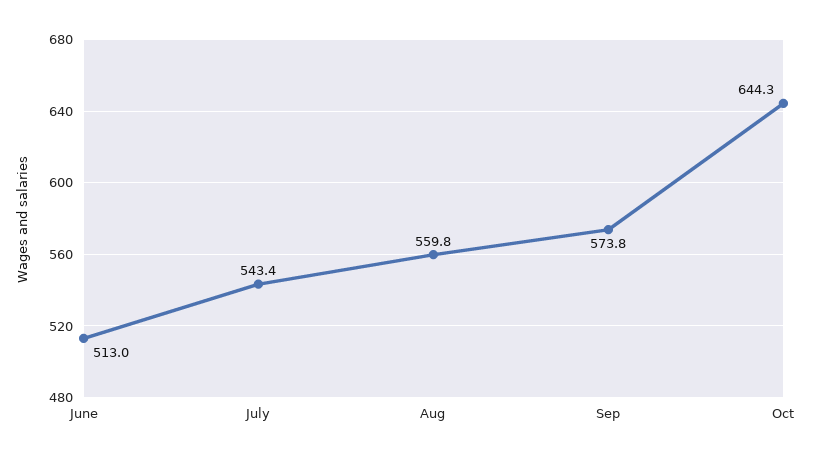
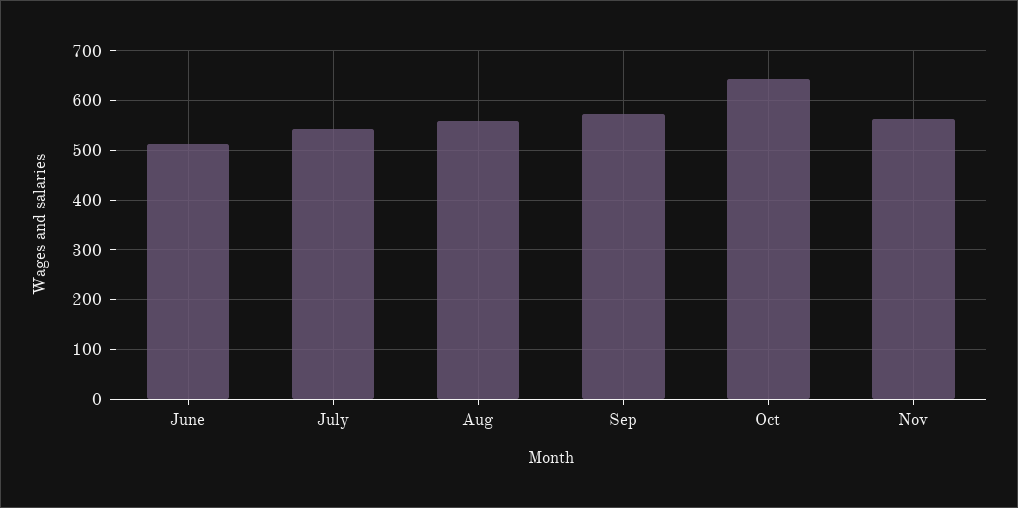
Nov: none -> 560

